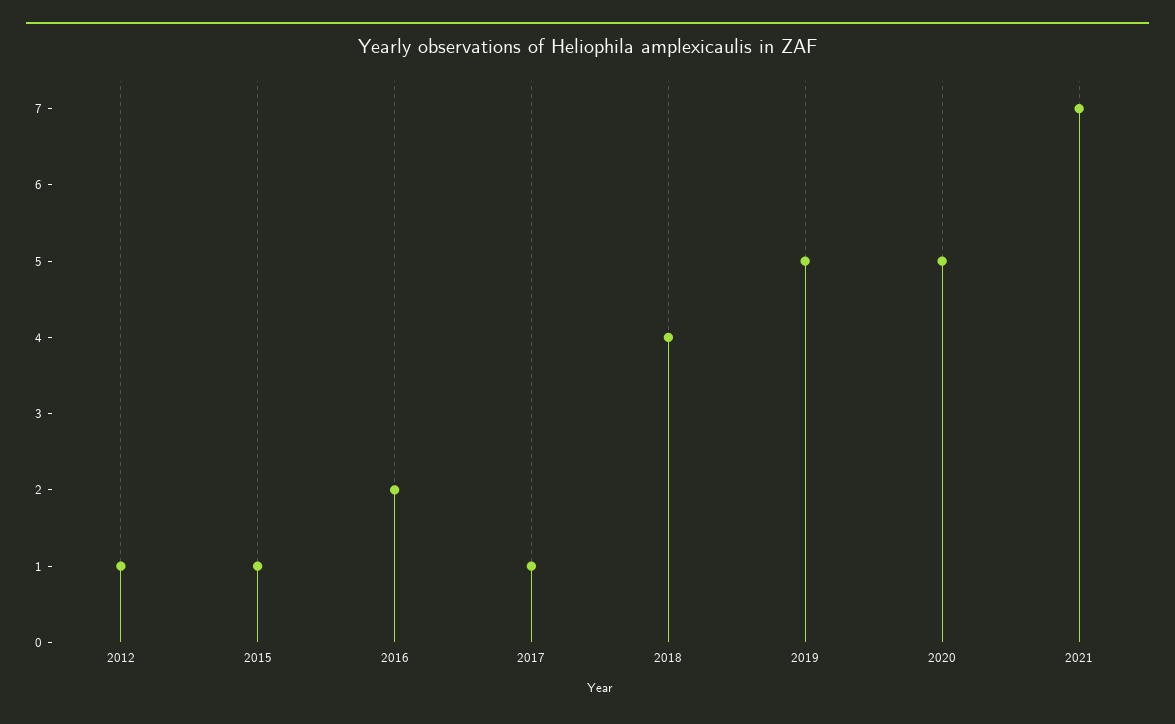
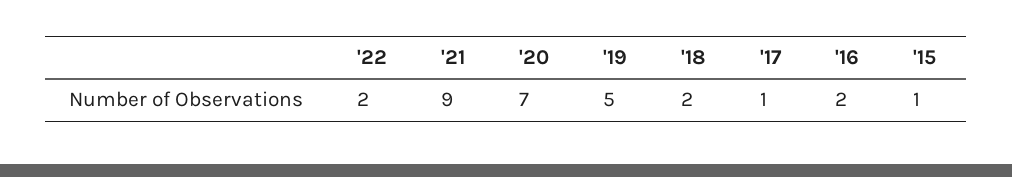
2012: 1 -> none
2018: 4 -> 2
2020: 5 -> 7
2021: 7 -> 9
'22: none -> 2

